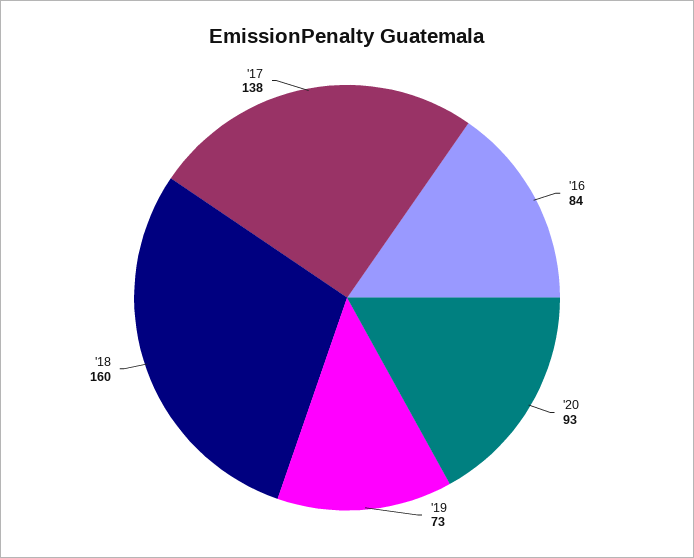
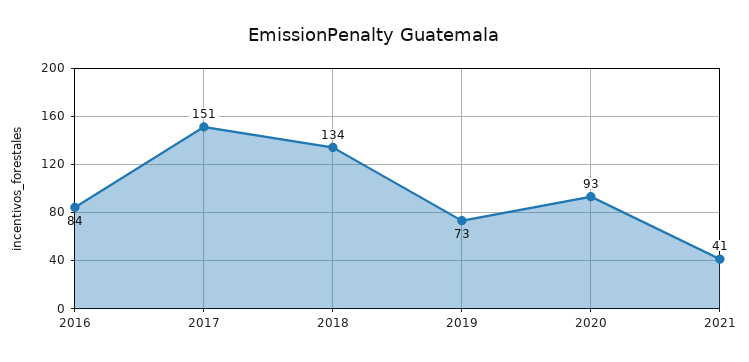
'18: 160 -> 134
'17: 138 -> 151
2021: none -> 41

